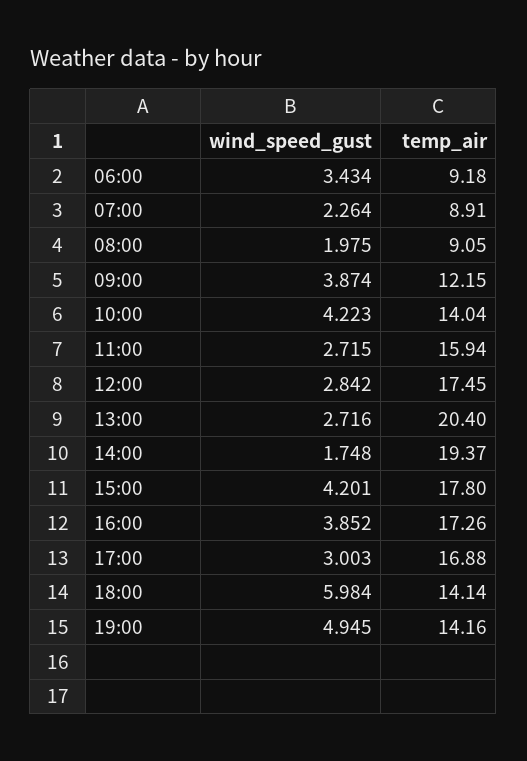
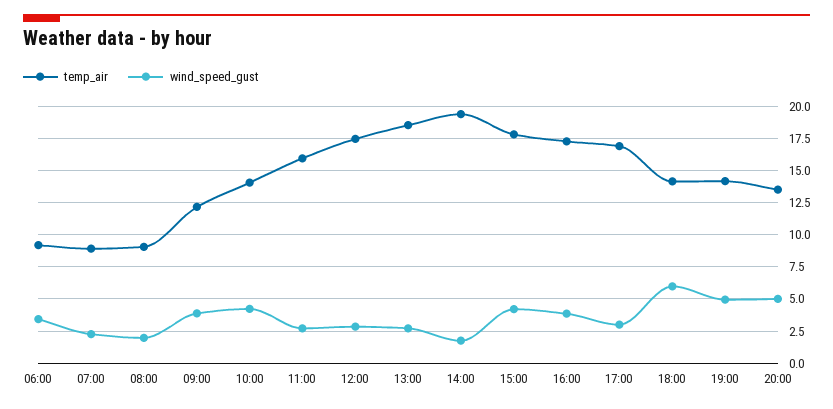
temp_air, 13:00: 20.4 -> 18.5
temp_air, 20:00: none -> 13.5
wind_speed_gust, 20:00: none -> 5

